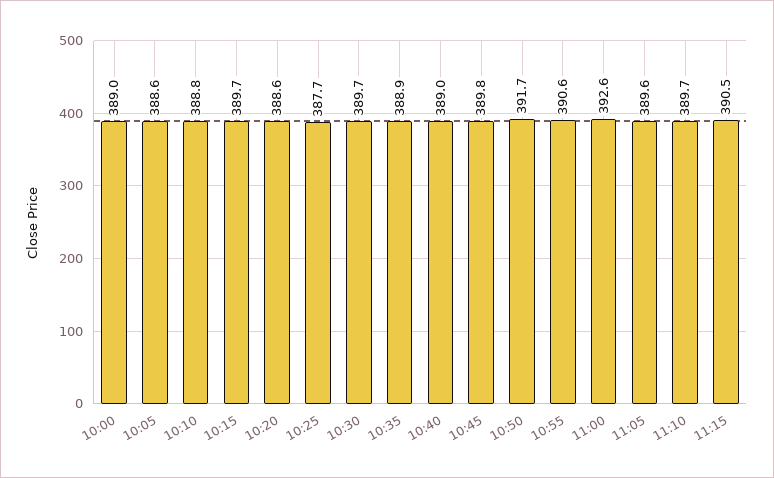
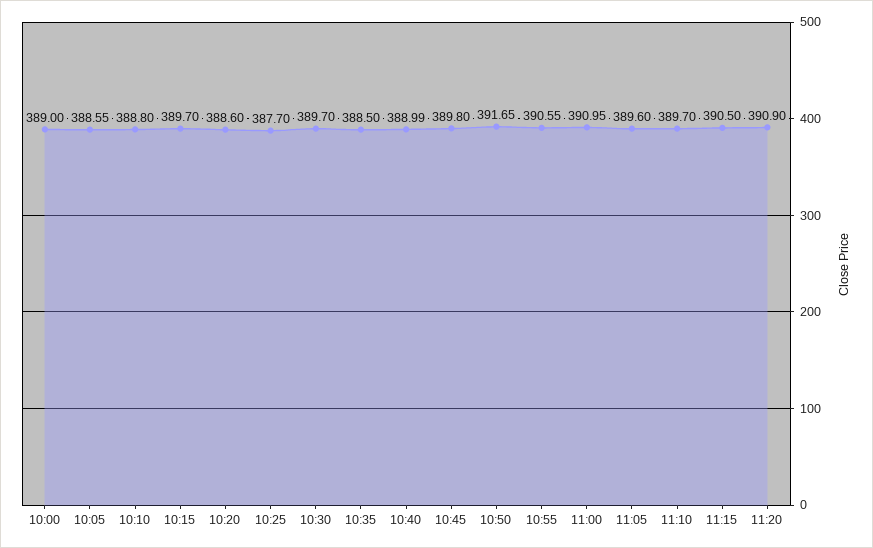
10:35: 388.9 -> 388.5
11:00: 392.6 -> 390.95
11:20: none -> 390.9

